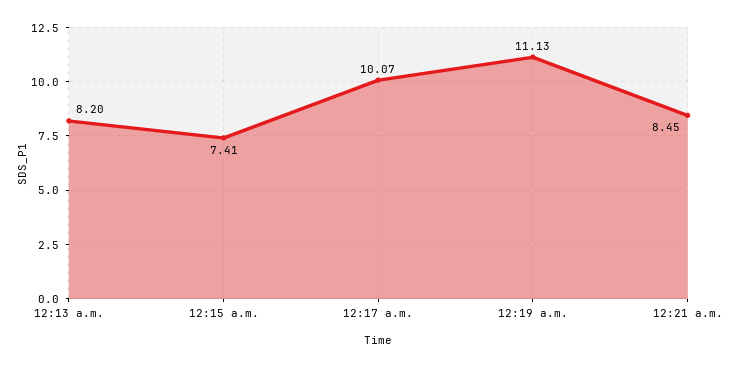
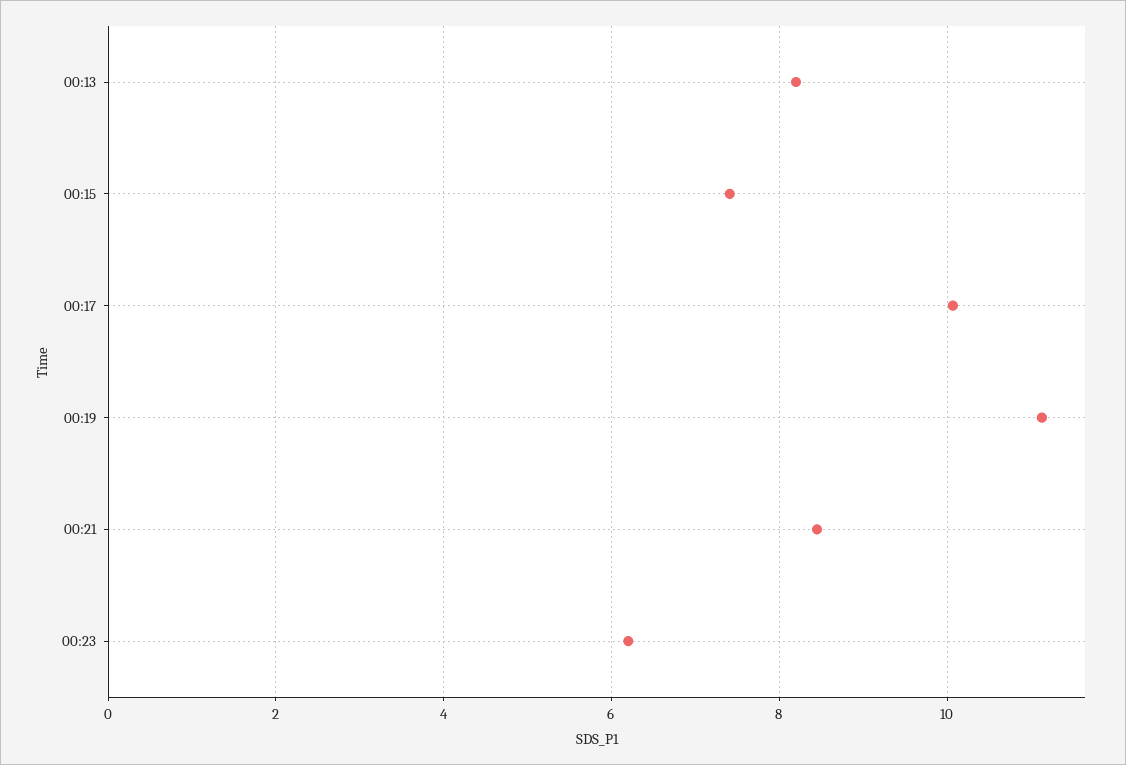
00:23: none -> 6.2

